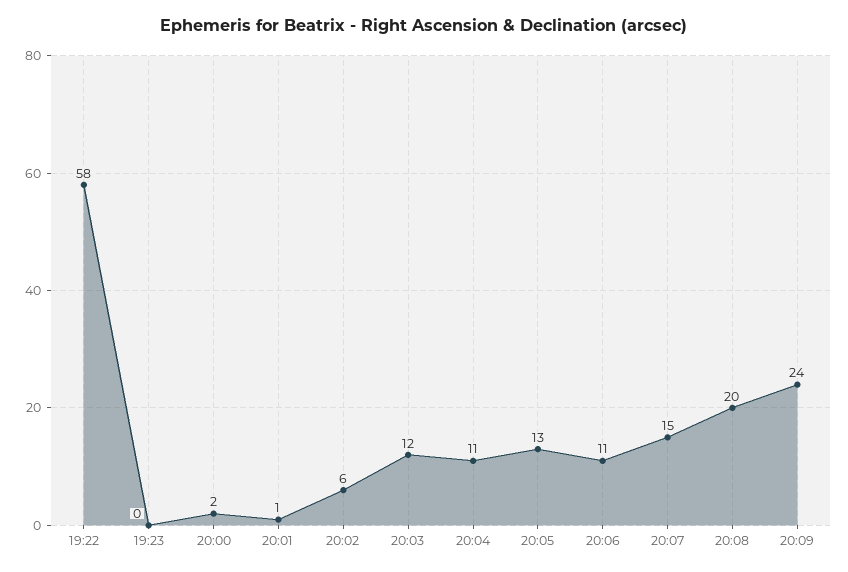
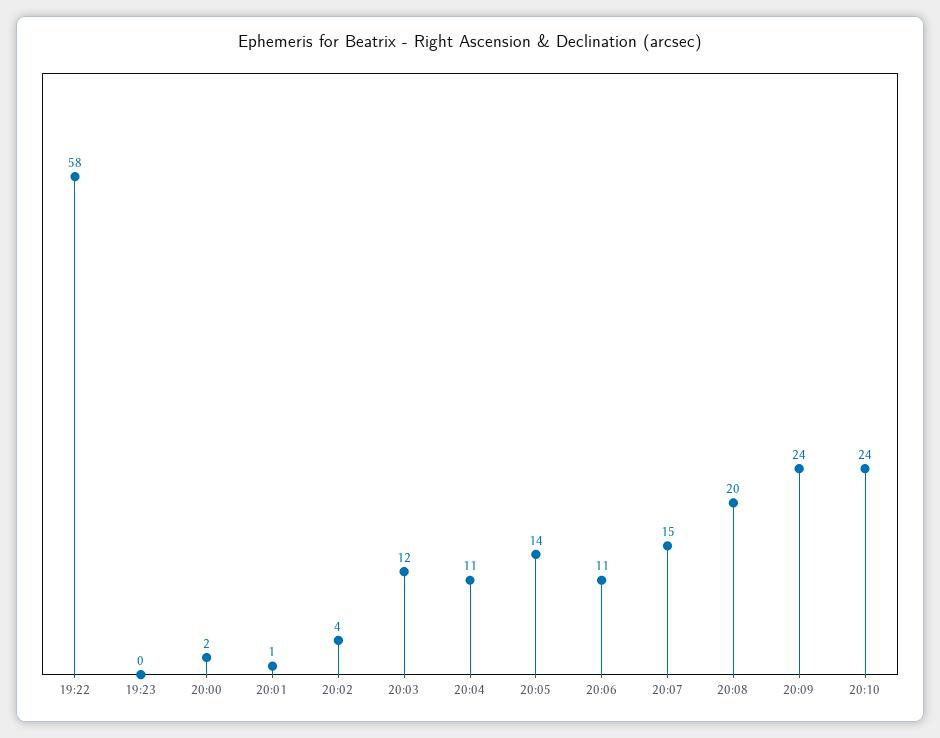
20:02: 6 -> 4
20:05: 13 -> 14
20:10: none -> 24

